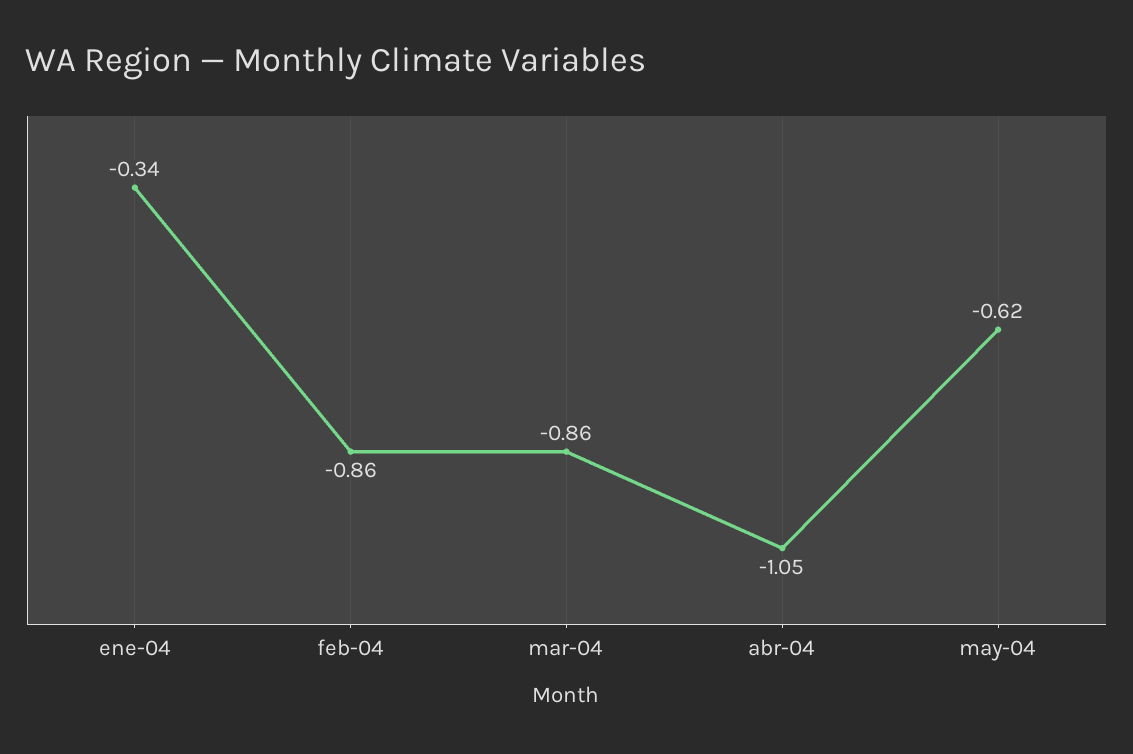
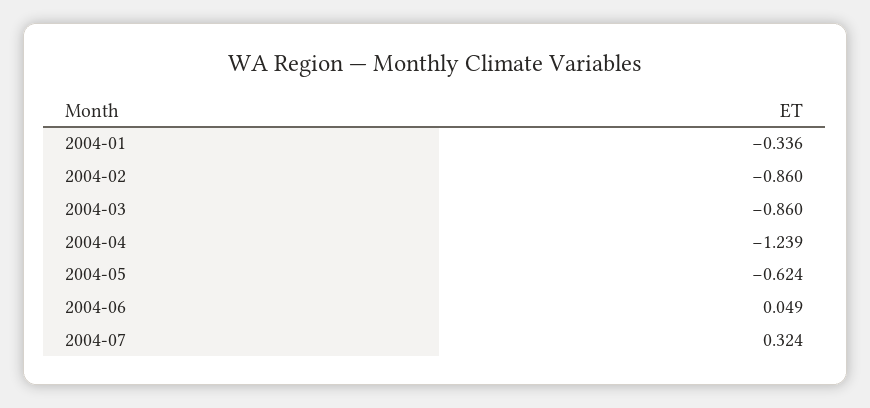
abr-04: -1.05 -> -1.239
2004-06: none -> 0.049
2004-07: none -> 0.324

